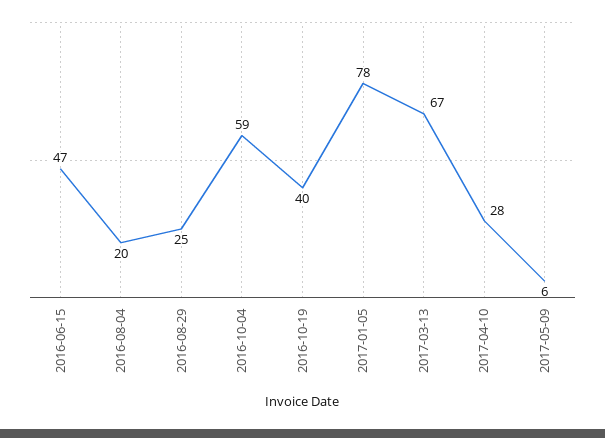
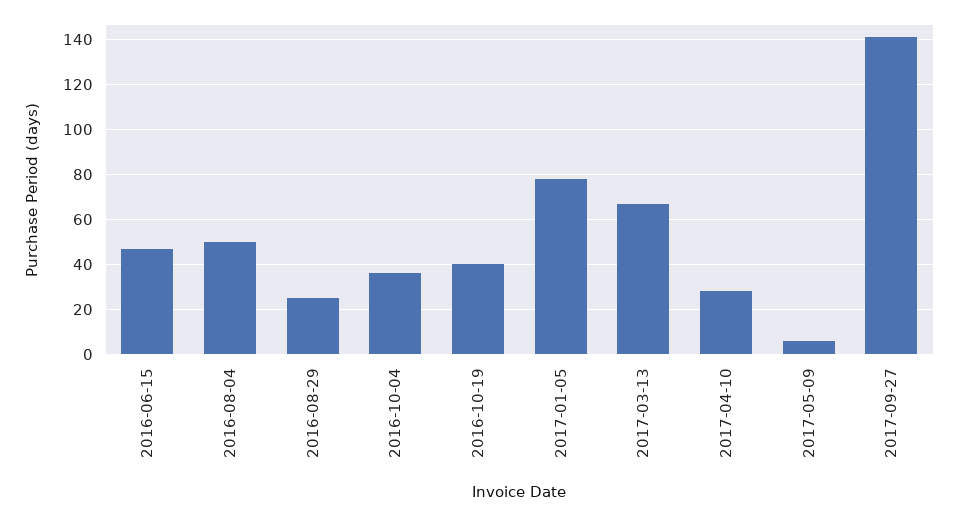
2016-08-04: 20 -> 50
2016-10-04: 59 -> 35
2017-09-27: none -> 140

